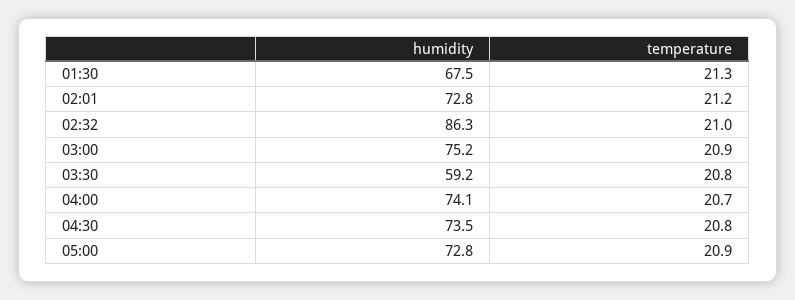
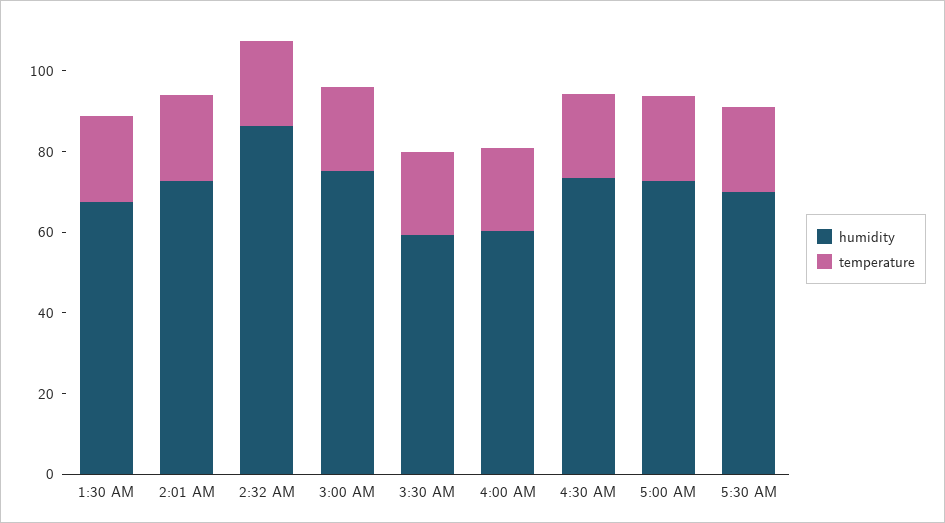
humidity, 04:00: 74.1 -> 60
humidity, 5:30 AM: none -> 70
temperature, 5:30 AM: none -> 20

